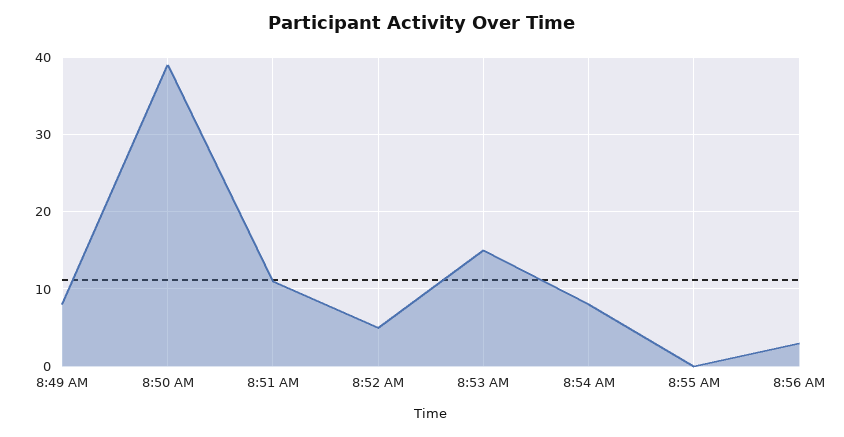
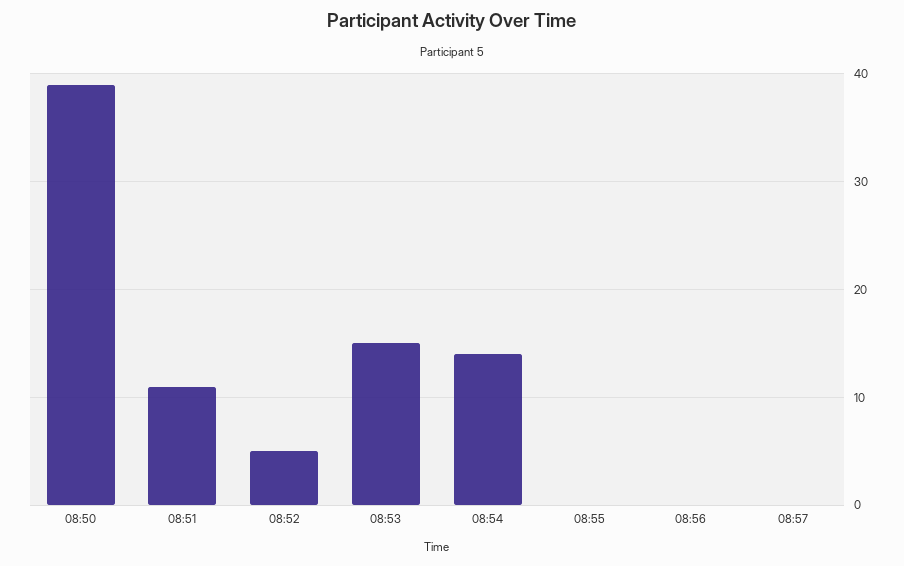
8:49 AM: 8 -> none
8:54 AM: 8 -> 14
8:56 AM: 3 -> 0
08:57: none -> 0

